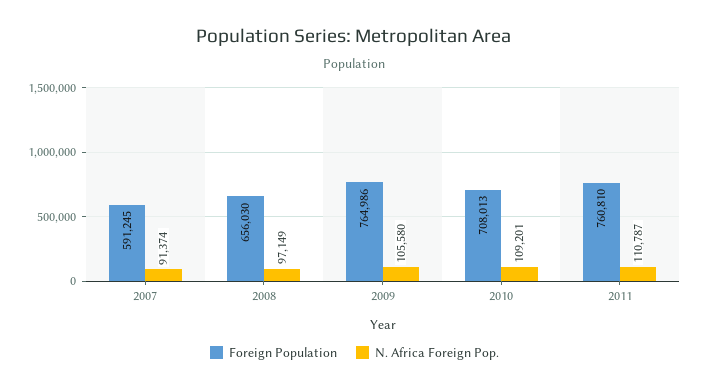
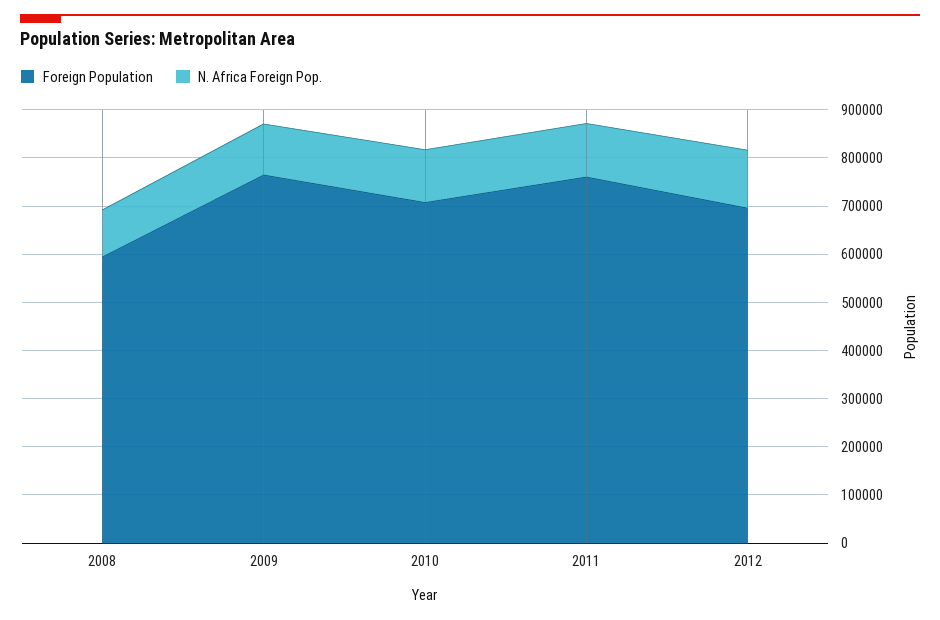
Foreign Population, 2007: 591245 -> none
N. Africa Foreign Pop., 2007: 91374 -> none
Foreign Population, 2008: 656030 -> 600000
Foreign Population, 2012: none -> 700000
N. Africa Foreign Pop., 2012: none -> 120000

